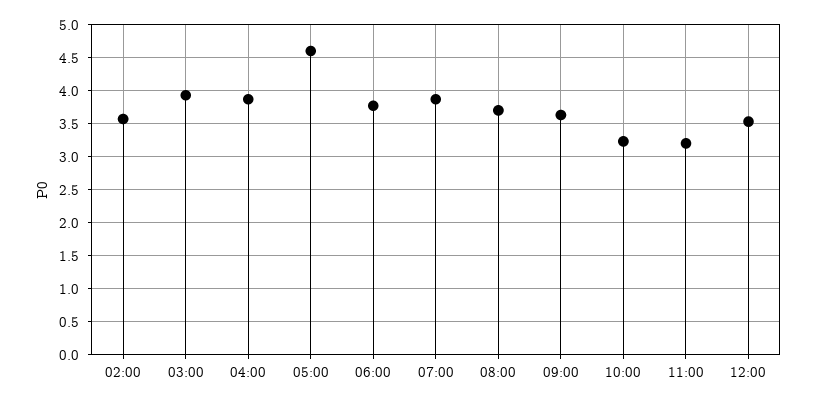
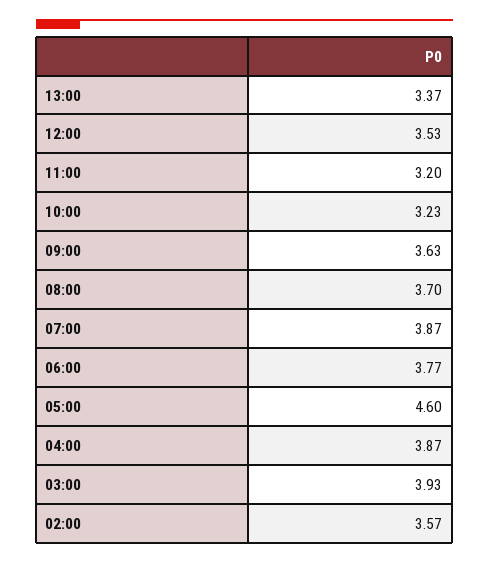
13:00: none -> 3.37

